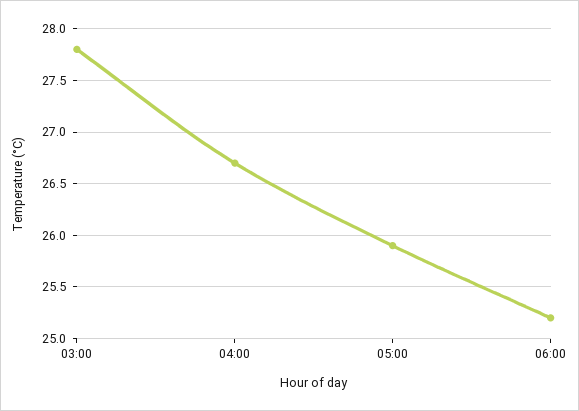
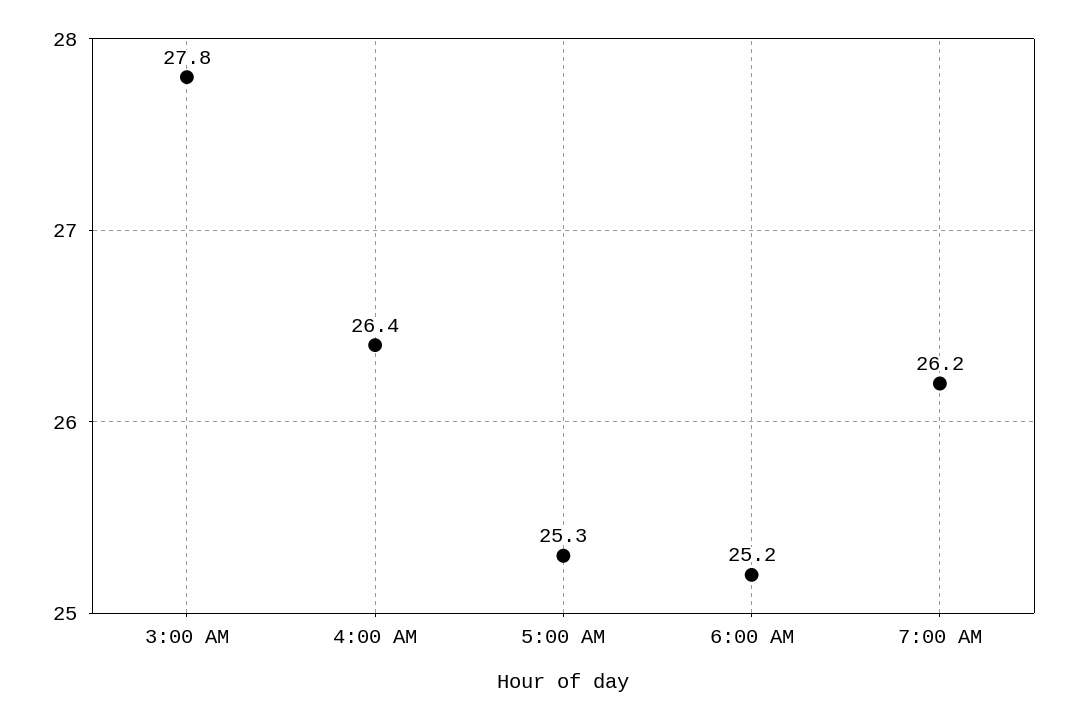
04:00: 26.7 -> 26.4
05:00: 25.9 -> 25.3
7:00 AM: none -> 26.2

